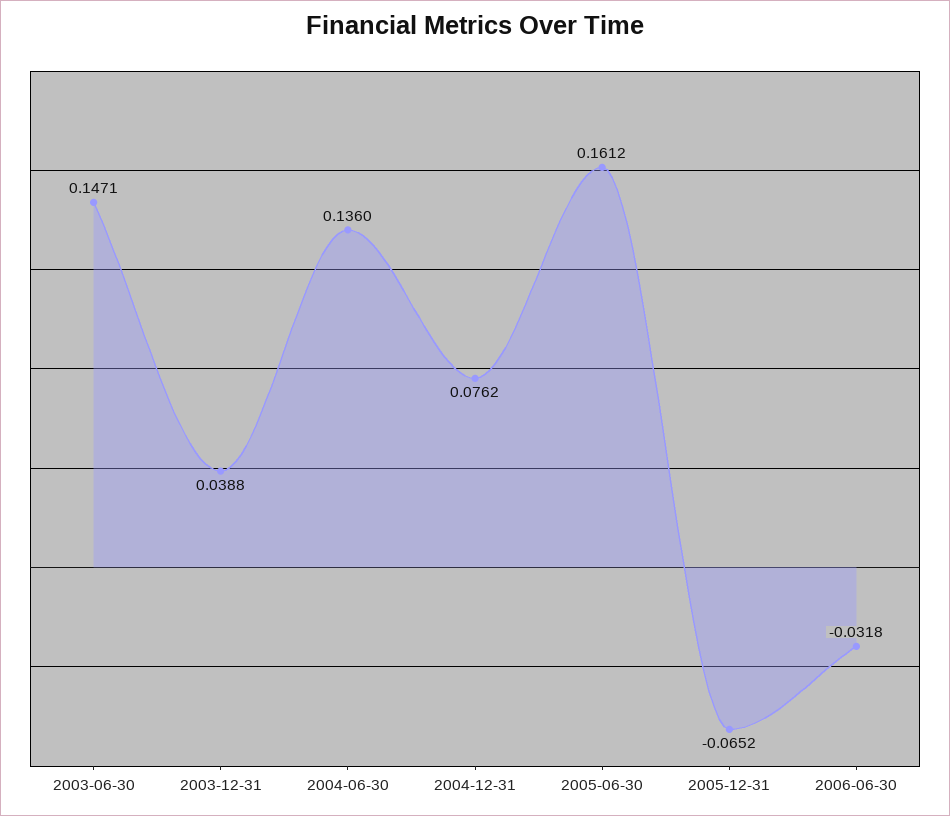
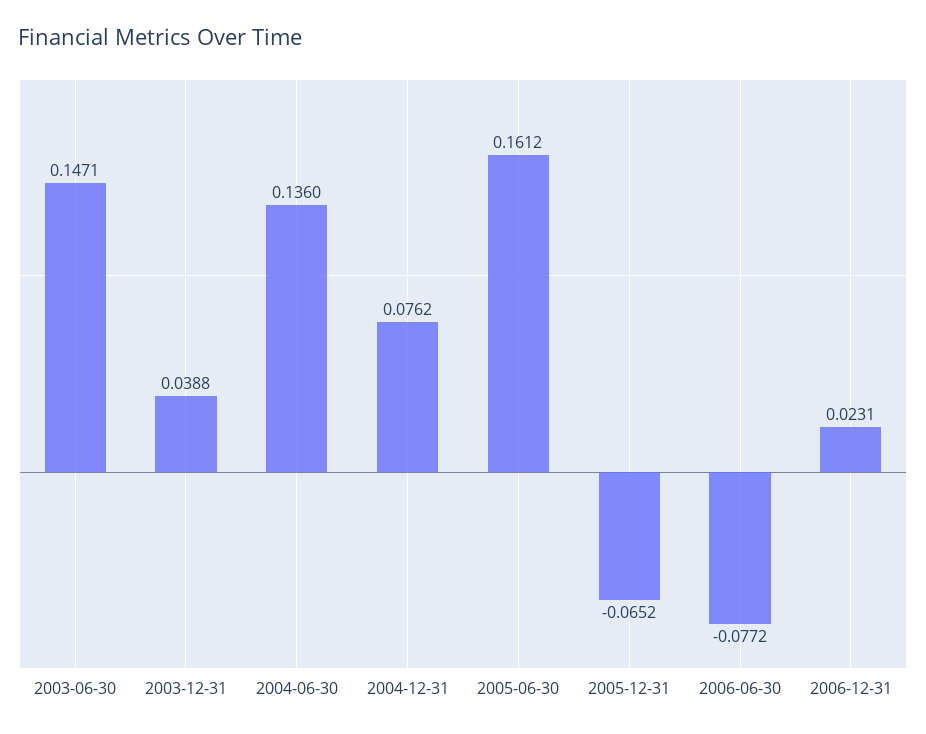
2006-06-30: -0.0318 -> -0.0772
2006-12-31: none -> 0.0231

